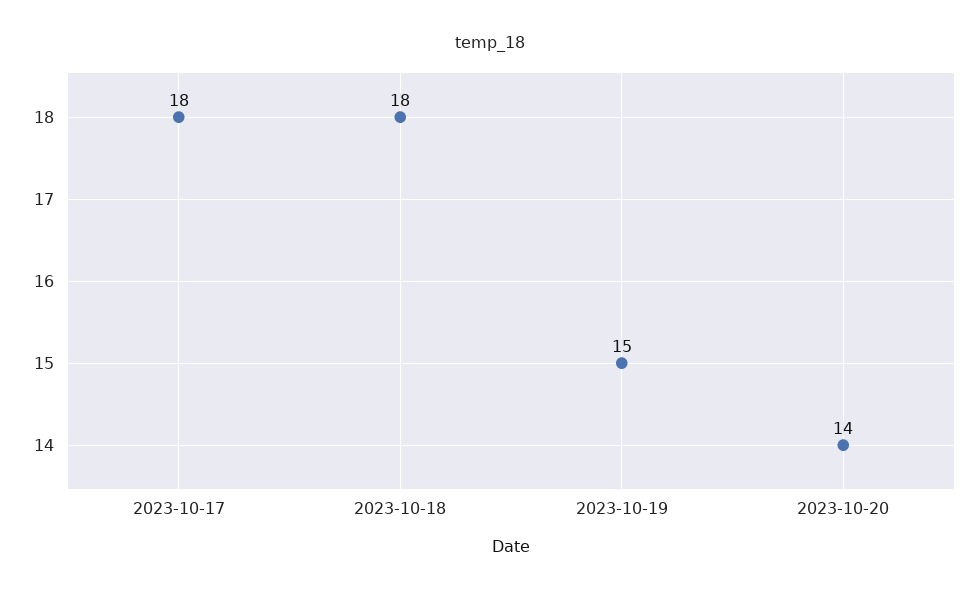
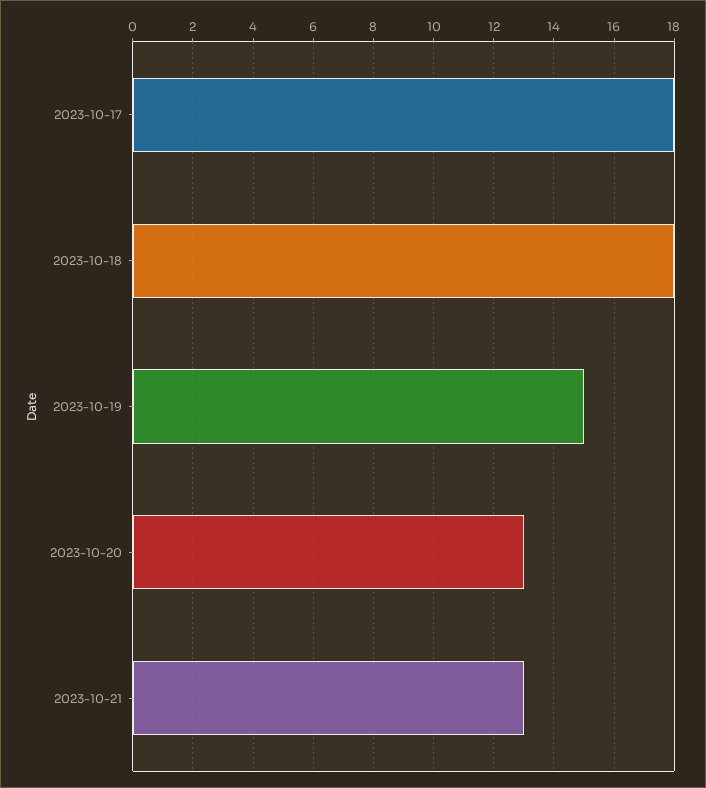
2023-10-20: 14 -> 13
2023-10-21: none -> 13

